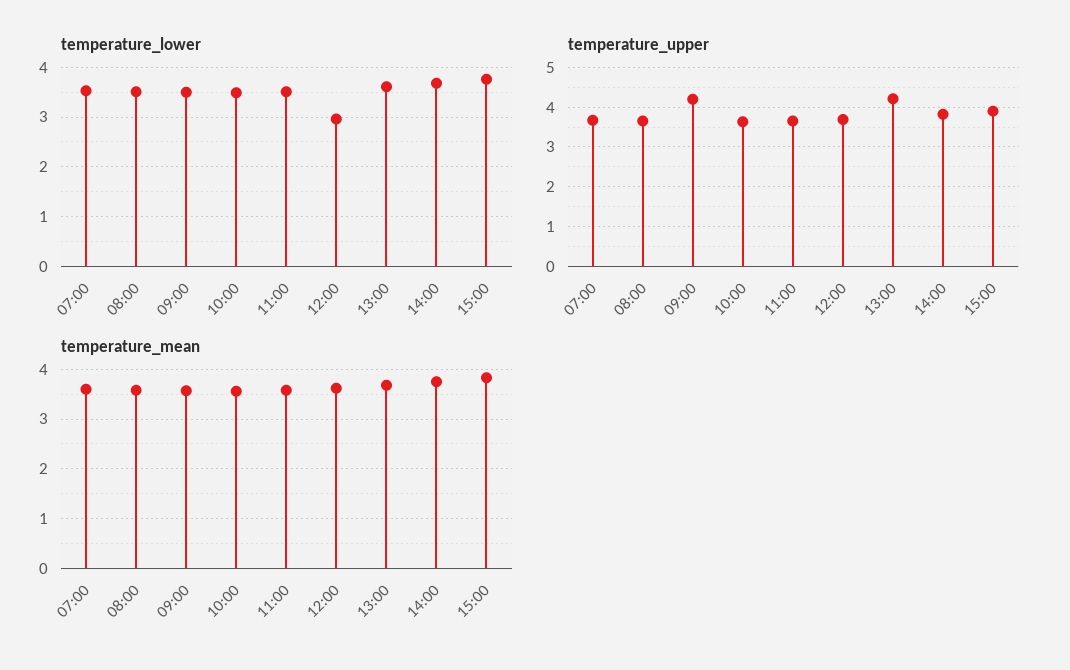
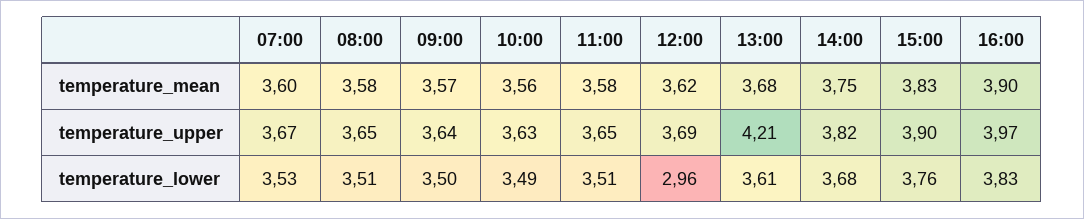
temperature_upper, 09:00: 4.2 -> 3.64
temperature_mean, 16:00: none -> 3.9
temperature_upper, 16:00: none -> 3.97
temperature_lower, 16:00: none -> 3.83

